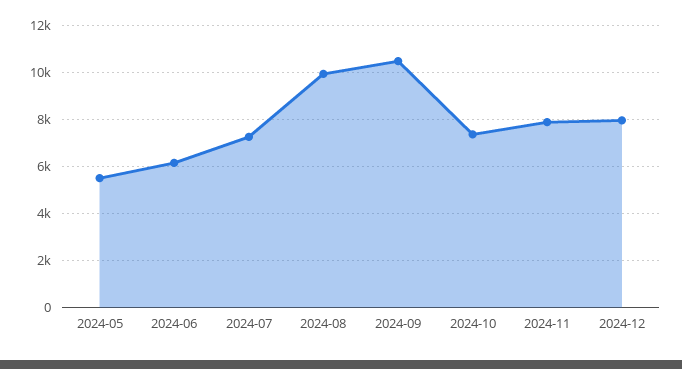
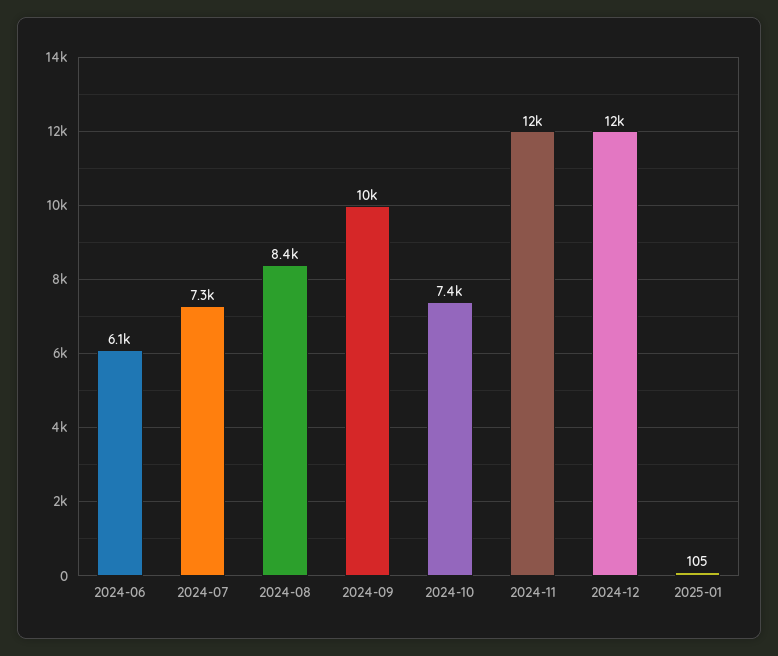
2024-05: 5500 -> none
2024-08: 10000 -> 8400
2024-11: 8000 -> 12000
2024-12: 8000 -> 12000
2025-01: none -> 105

